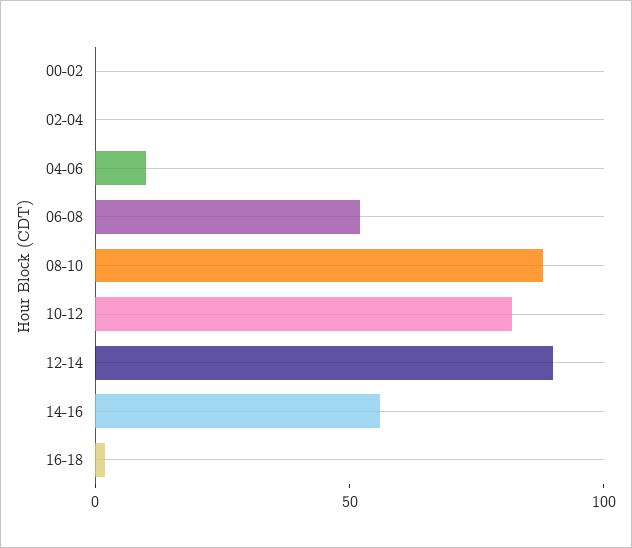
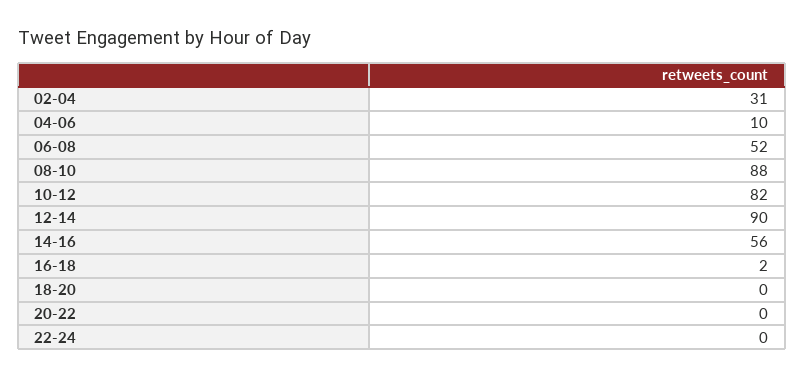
00-02: 0 -> none
02-04: 0 -> 31
18-20: none -> 0
20-22: none -> 0
22-24: none -> 0

